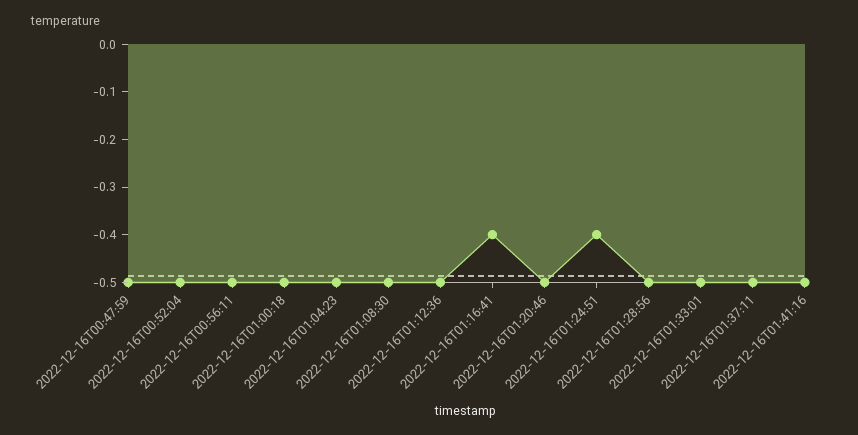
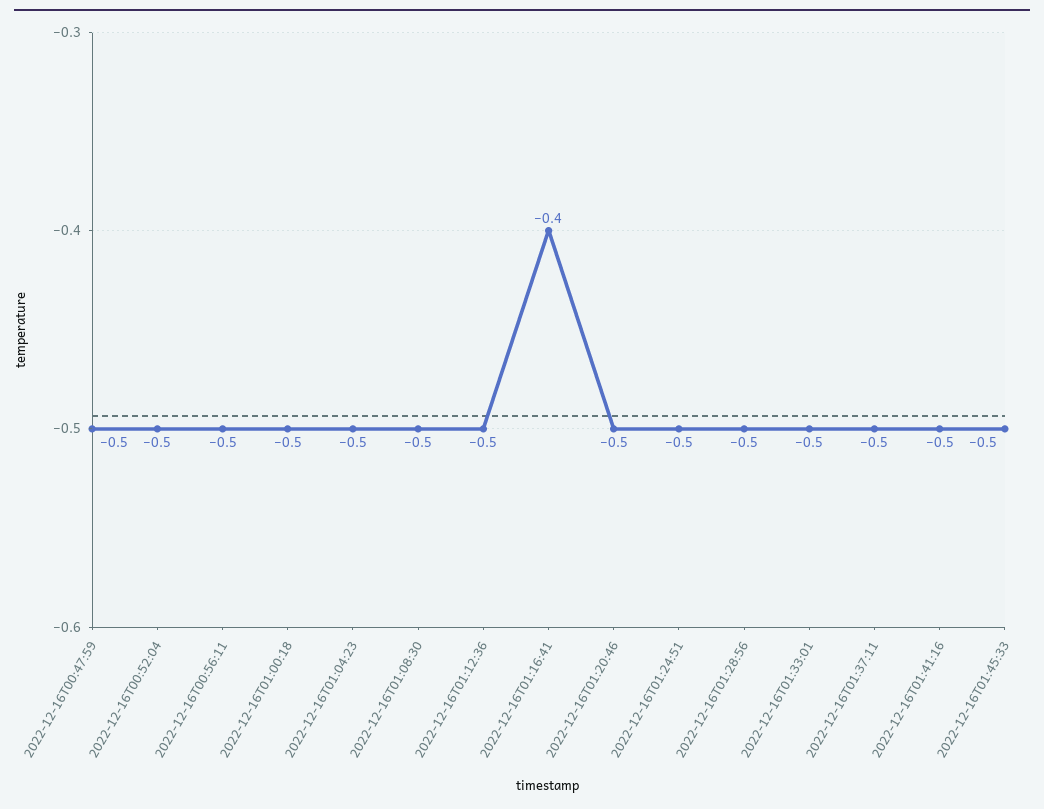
2022-12-16T01:24:51: -0.4 -> -0.5
2022-12-16T01:45:33: none -> -0.5

